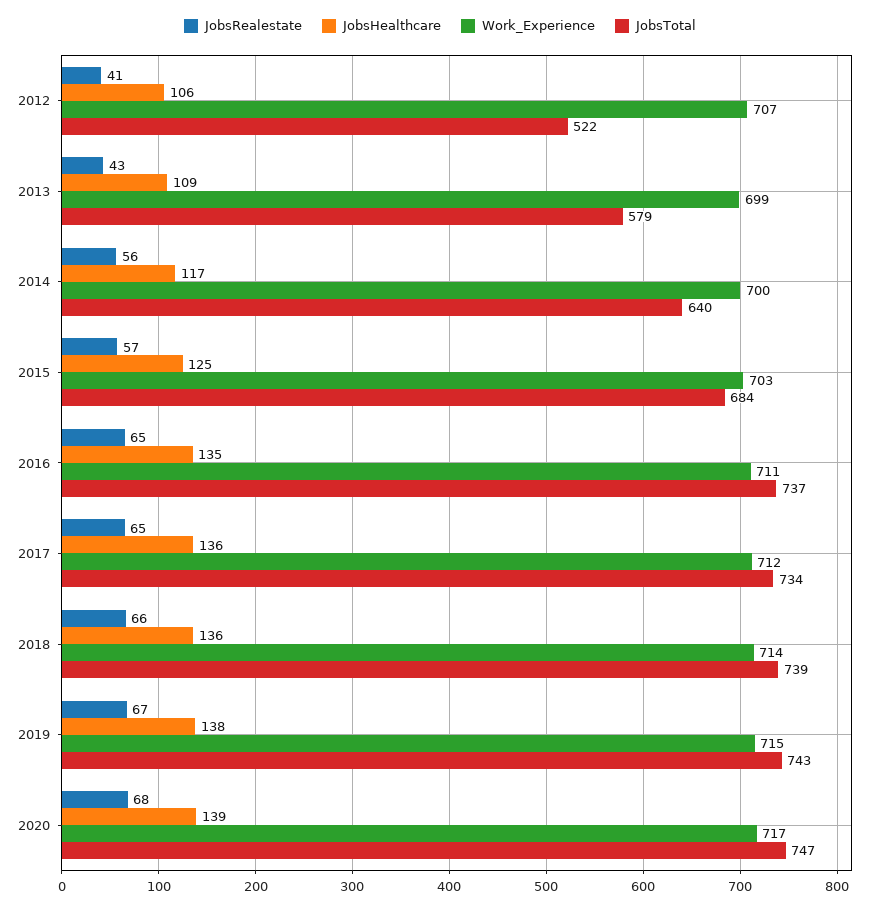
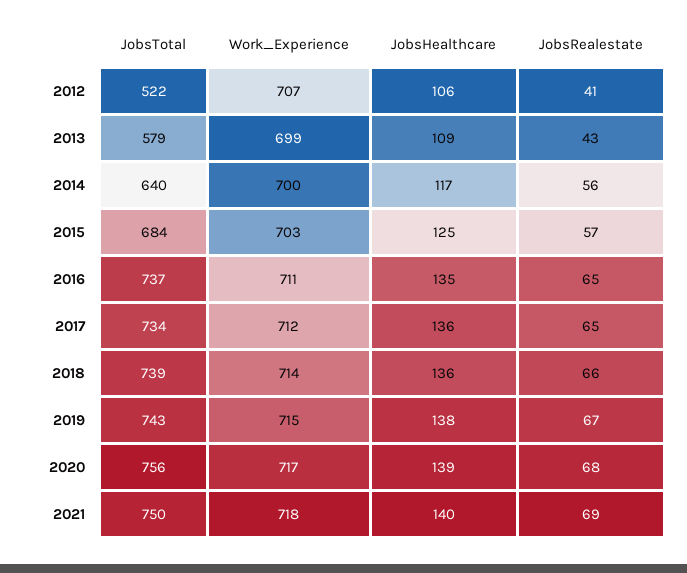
JobsTotal, 2020: 747 -> 756
JobsTotal, 2021: none -> 750
Work_Experience, 2021: none -> 718
JobsHealthcare, 2021: none -> 140
JobsRealestate, 2021: none -> 69

